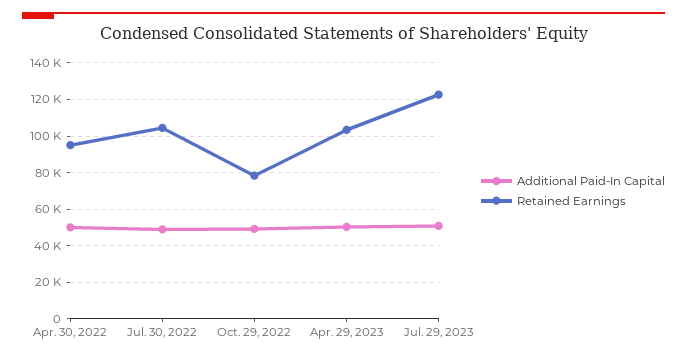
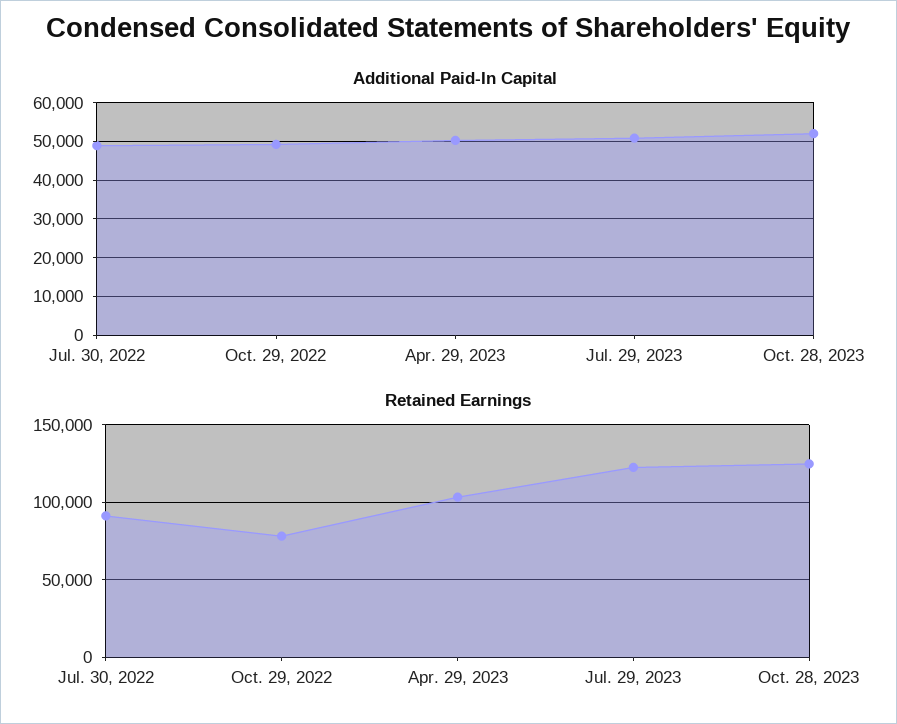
Additional Paid-In Capital, Apr. 30, 2022: 50000 -> none
Retained Earnings, Apr. 30, 2022: 95000 -> none
Retained Earnings, Jul. 30, 2022: 105000 -> 90000
Additional Paid-In Capital, Oct. 28, 2023: none -> 52000
Retained Earnings, Oct. 28, 2023: none -> 125000

